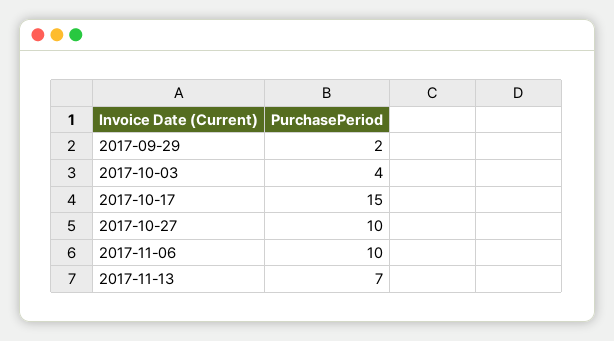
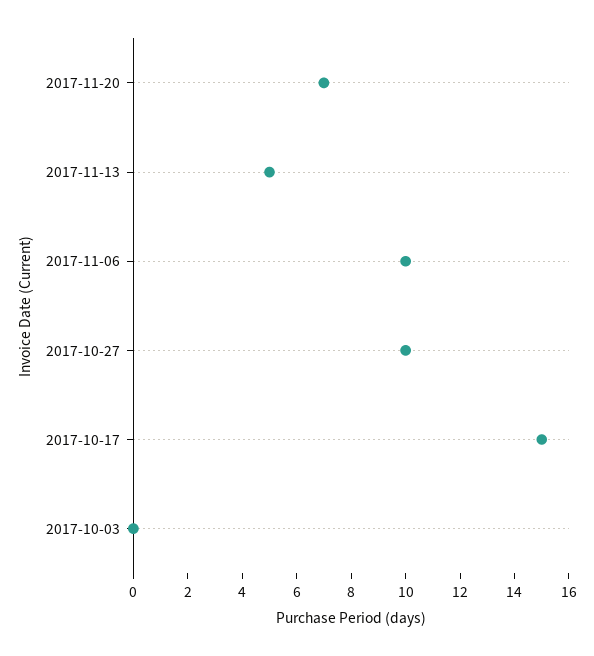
2017-09-29: 2 -> none
2017-10-03: 4 -> 0
2017-11-13: 7 -> 5
2017-11-20: none -> 7

